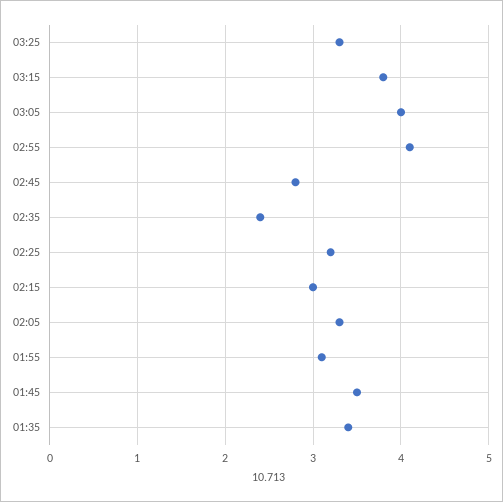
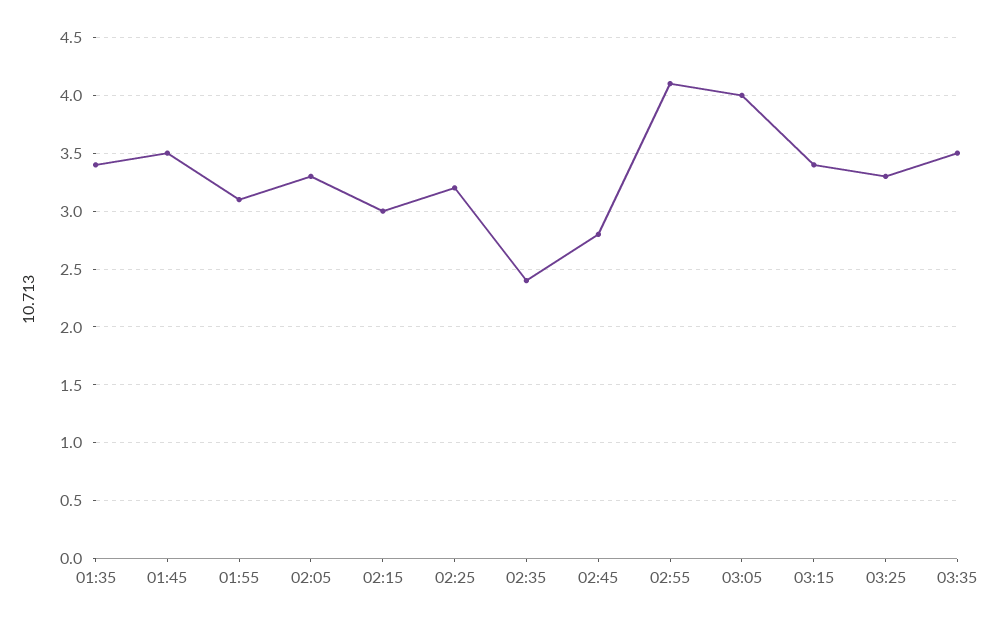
03:15: 3.8 -> 3.4
03:35: none -> 3.5

